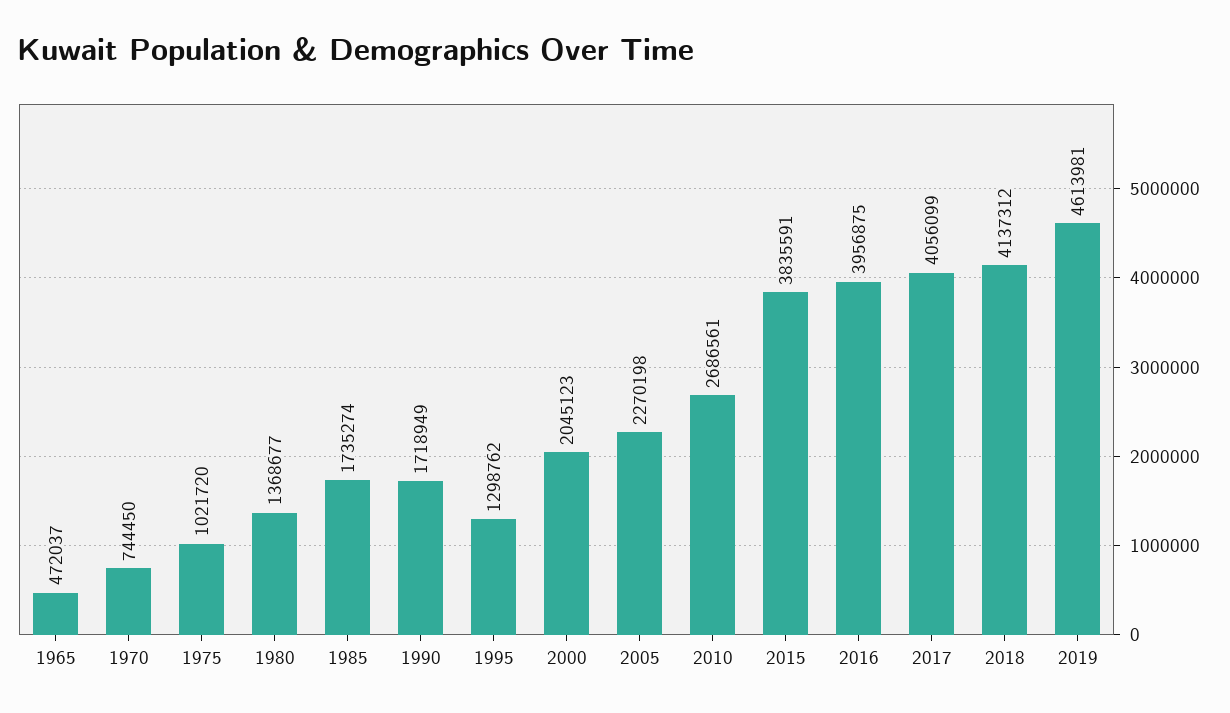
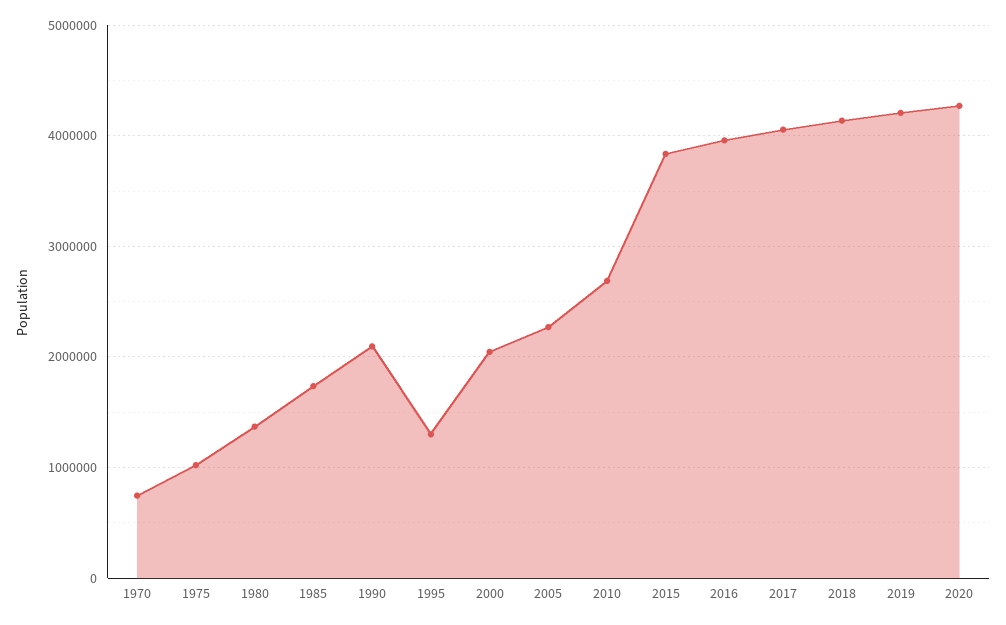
1965: 472037 -> none
1990: 1718949 -> 2100000
2019: 4613981 -> 4200000
2020: none -> 4300000

